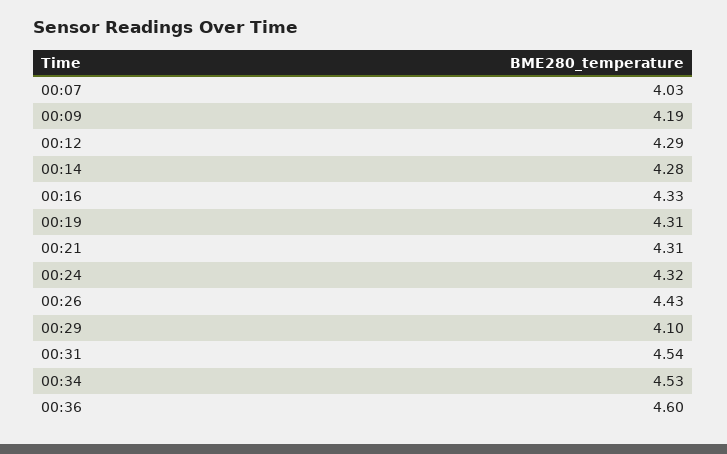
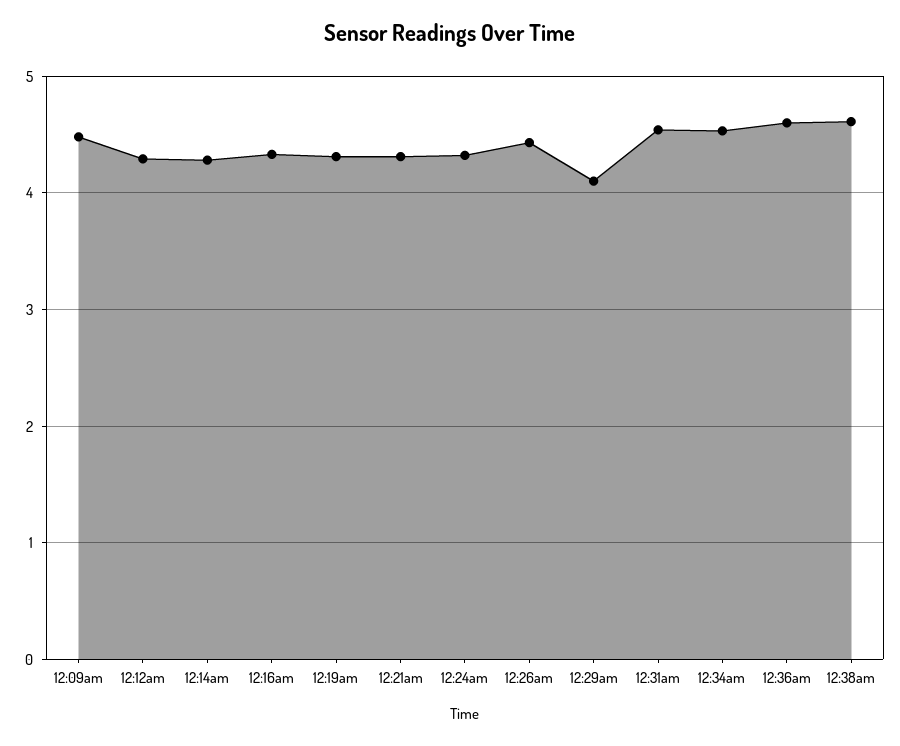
00:07: 4.03 -> none
00:09: 4.19 -> 4.5
12:38am: none -> 4.6

